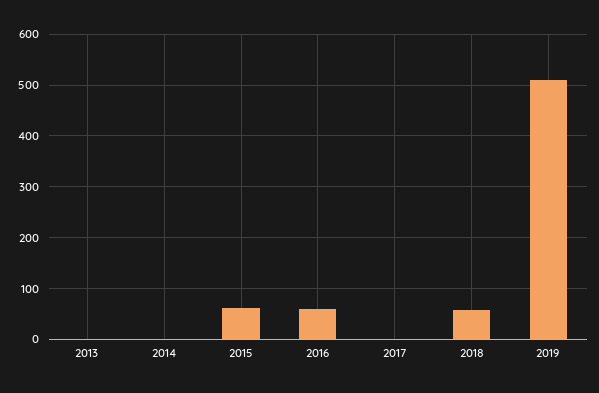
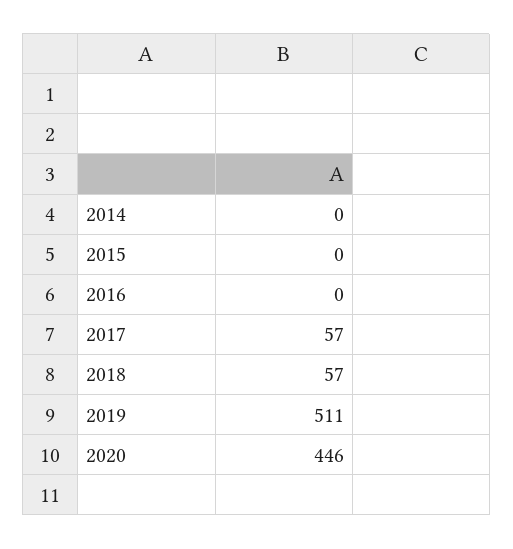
2013: 0 -> none
2015: 60 -> 0
2016: 60 -> 0
2017: 0 -> 57
2020: none -> 446

